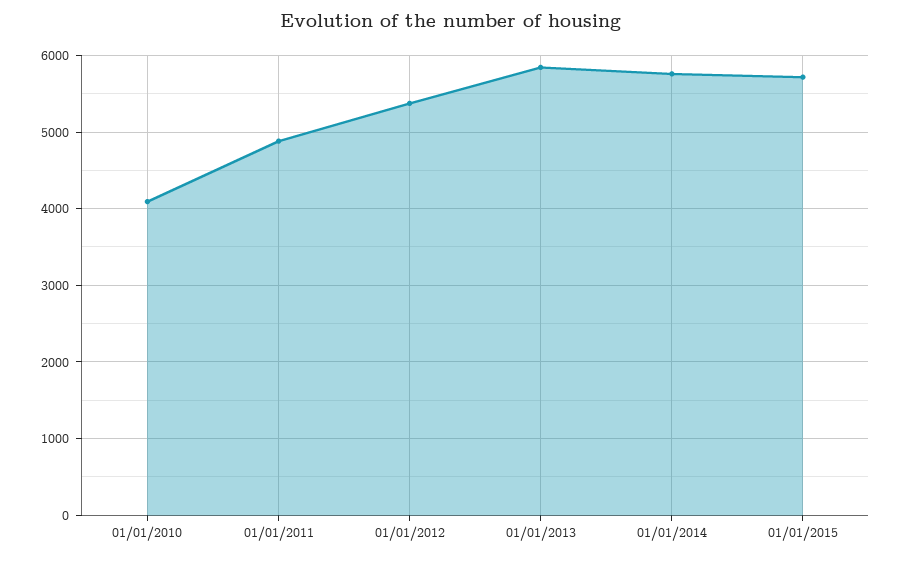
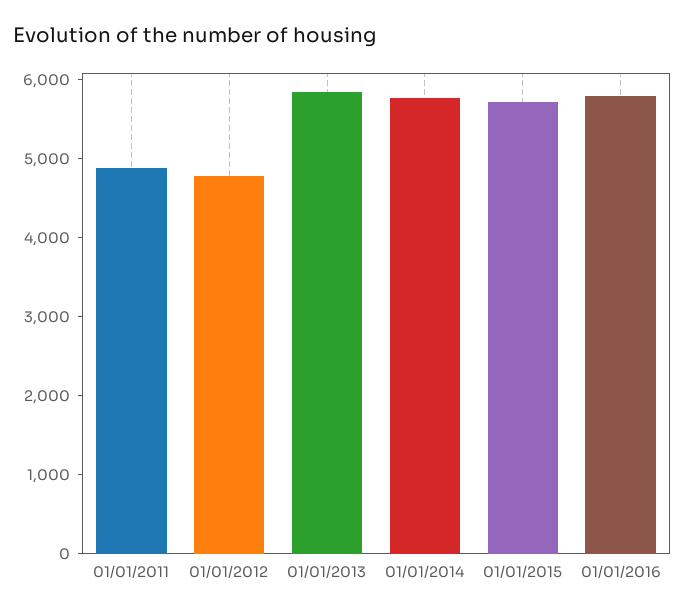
01/01/2010: 4100 -> none
01/01/2012: 5400 -> 4800
01/01/2016: none -> 5800

